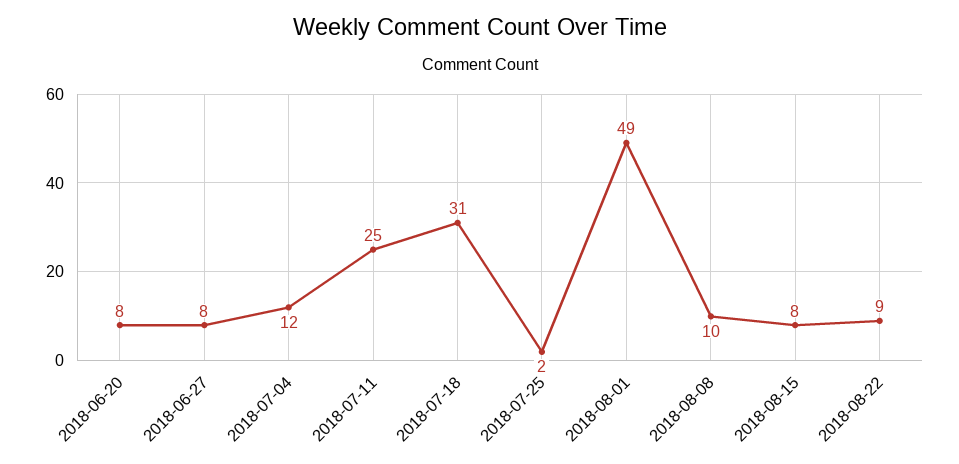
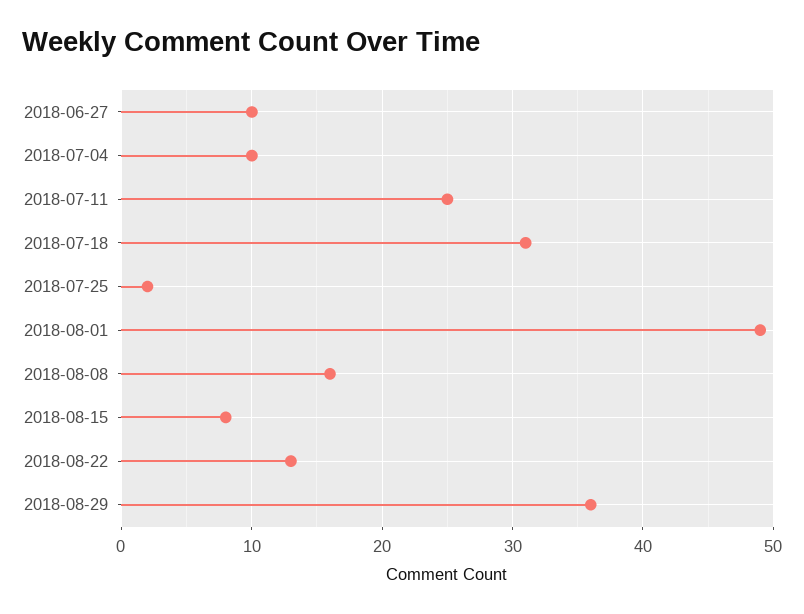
2018-06-20: 8 -> none
2018-06-27: 8 -> 10
2018-07-04: 12 -> 10
2018-08-08: 10 -> 16
2018-08-22: 9 -> 13
2018-08-29: none -> 36

